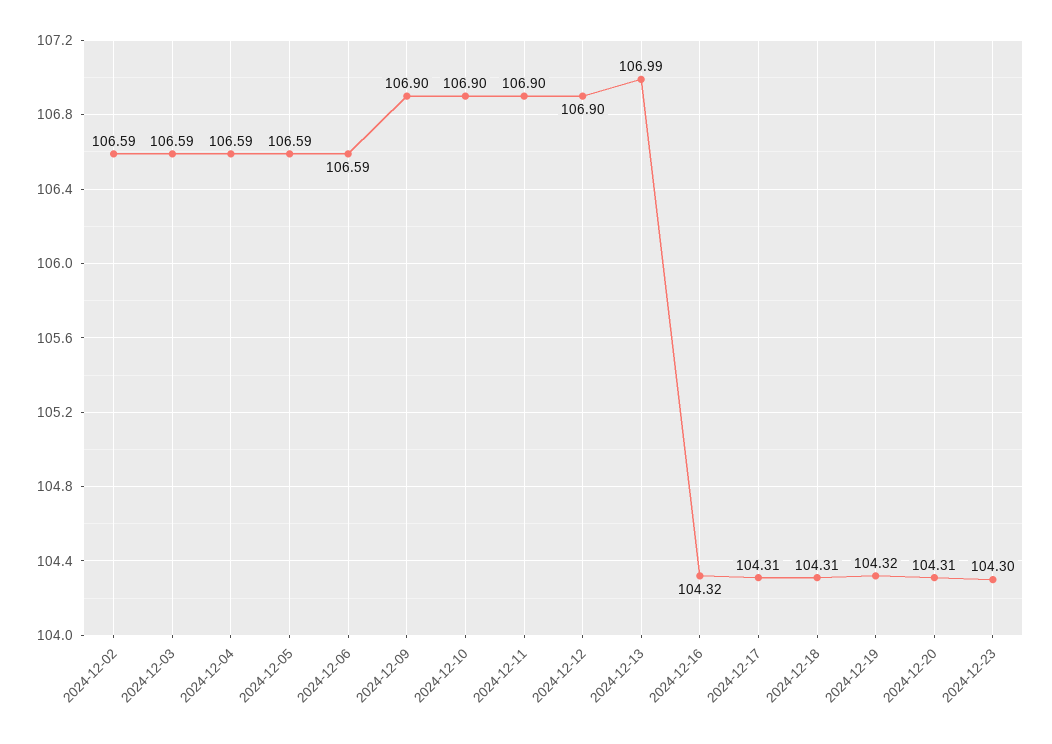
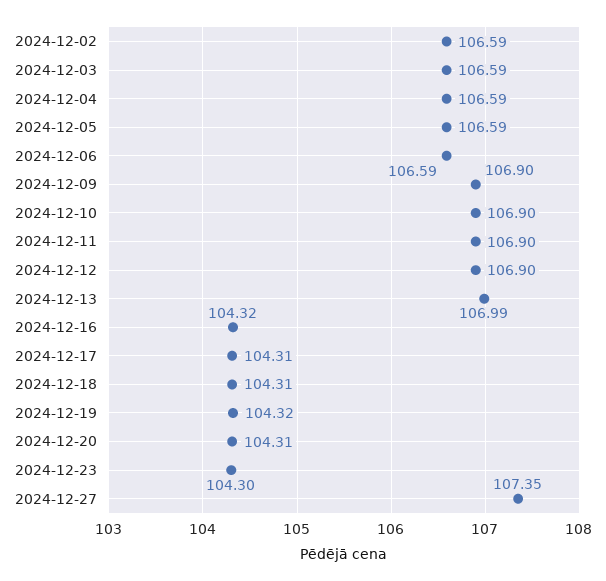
2024-12-27: none -> 107.35

